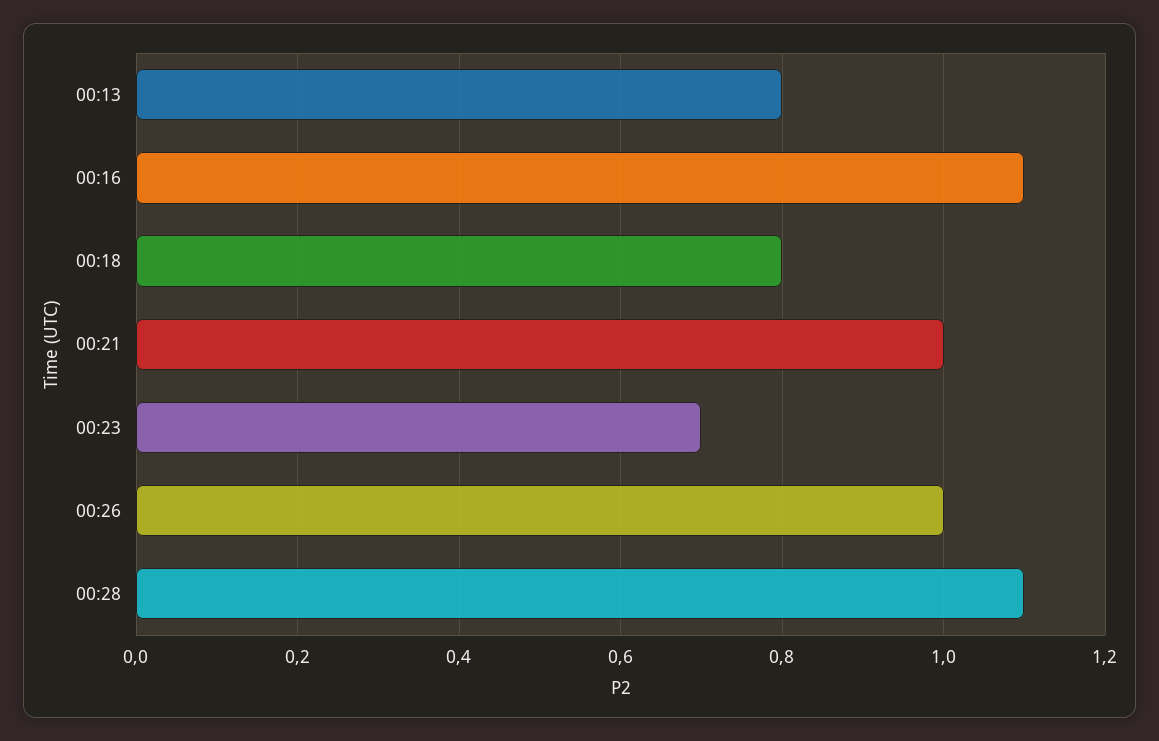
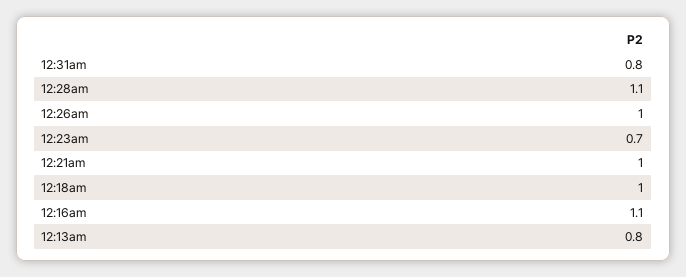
00:18: 0.8 -> 1
12:31am: none -> 0.8

